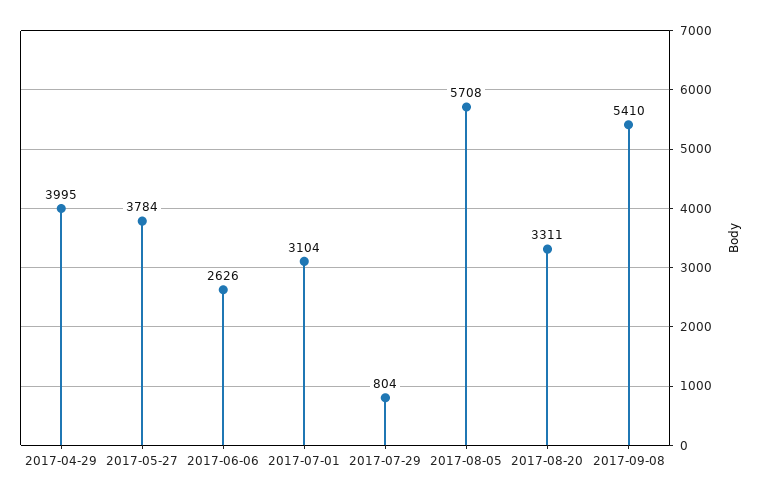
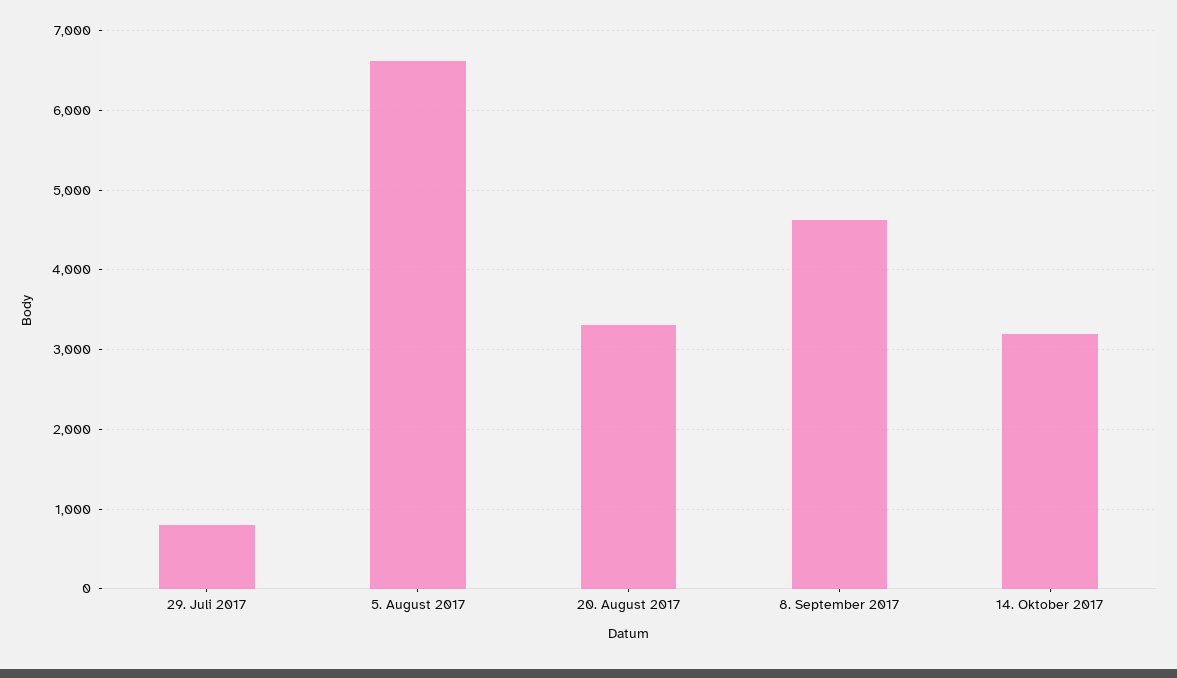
2017-04-29: 3995 -> none
2017-05-27: 3784 -> none
2017-06-06: 2626 -> none
2017-07-01: 3104 -> none
2017-08-05: 5708 -> 6600
2017-09-08: 5410 -> 4600
14. Oktober 2017: none -> 3200

